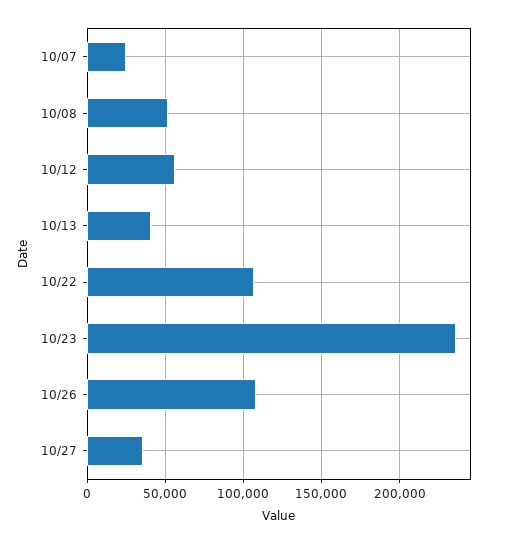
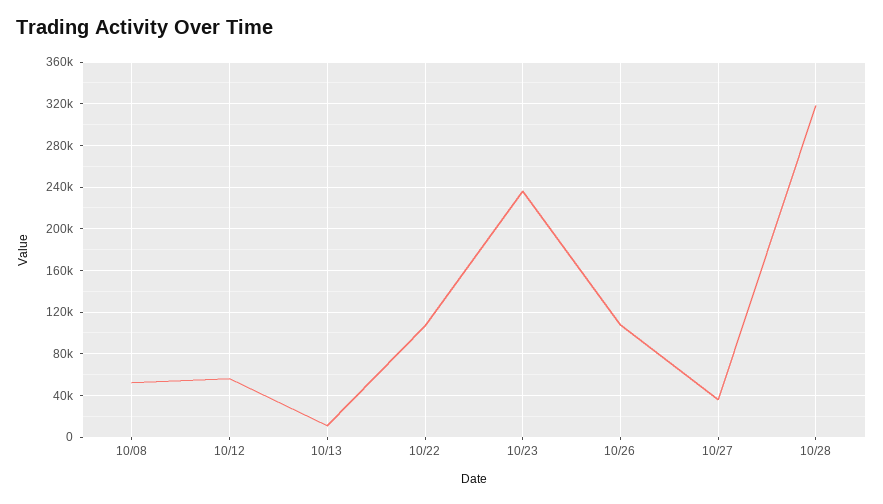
10/07: 25000 -> none
10/13: 40000 -> 10000
10/28: none -> 320000

